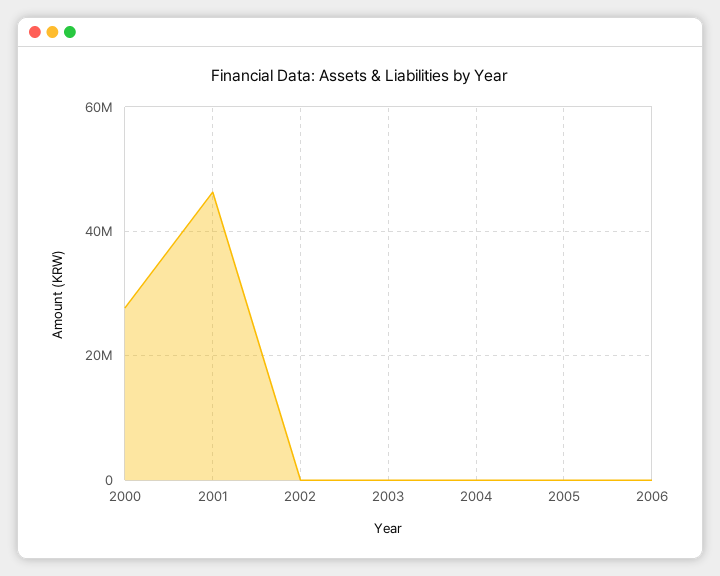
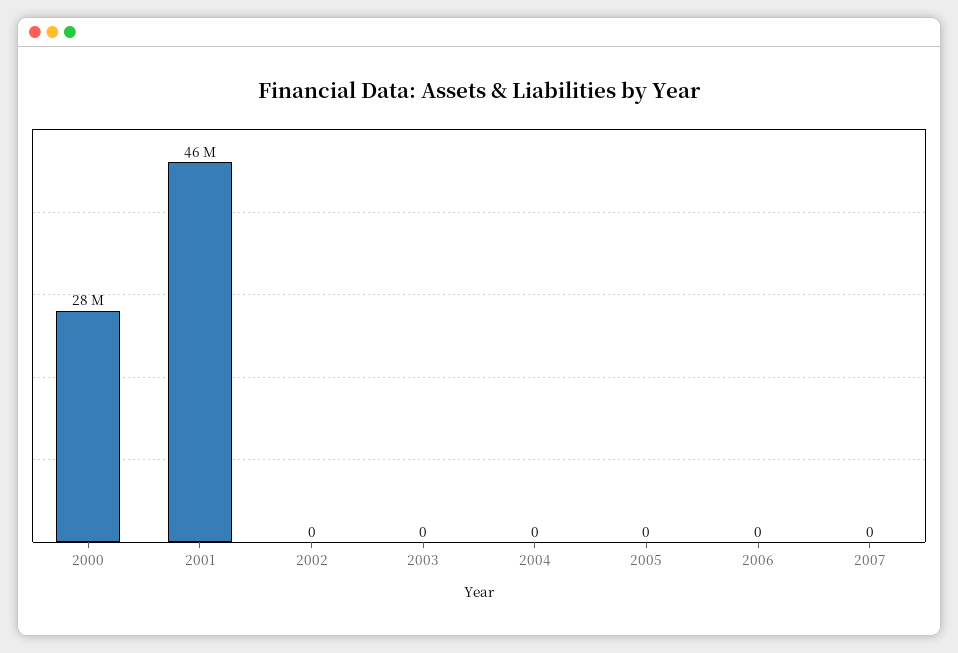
2007: none -> 0

